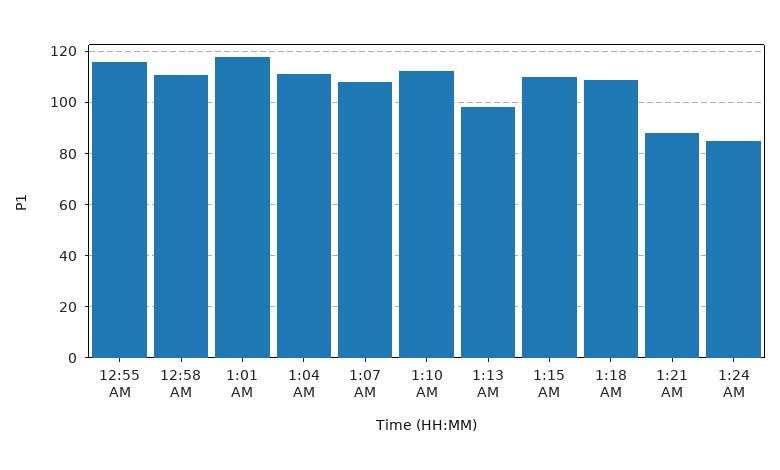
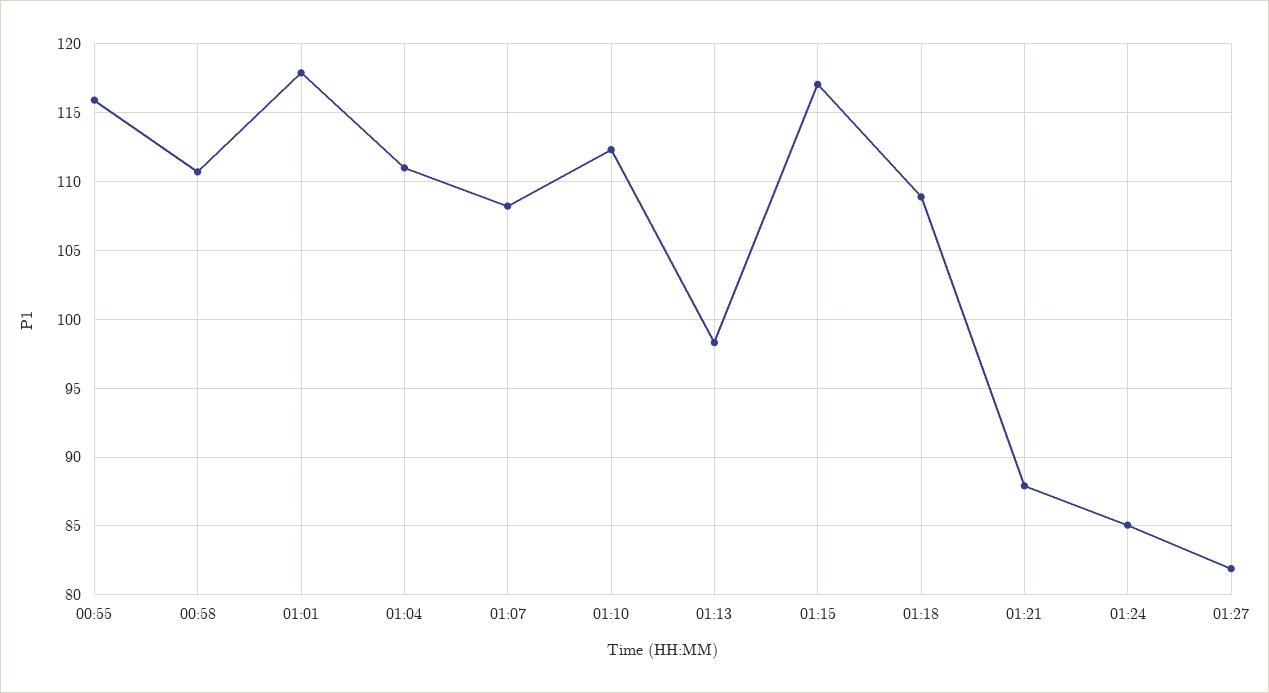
1:15 AM: 110 -> 117
01:27: none -> 82

